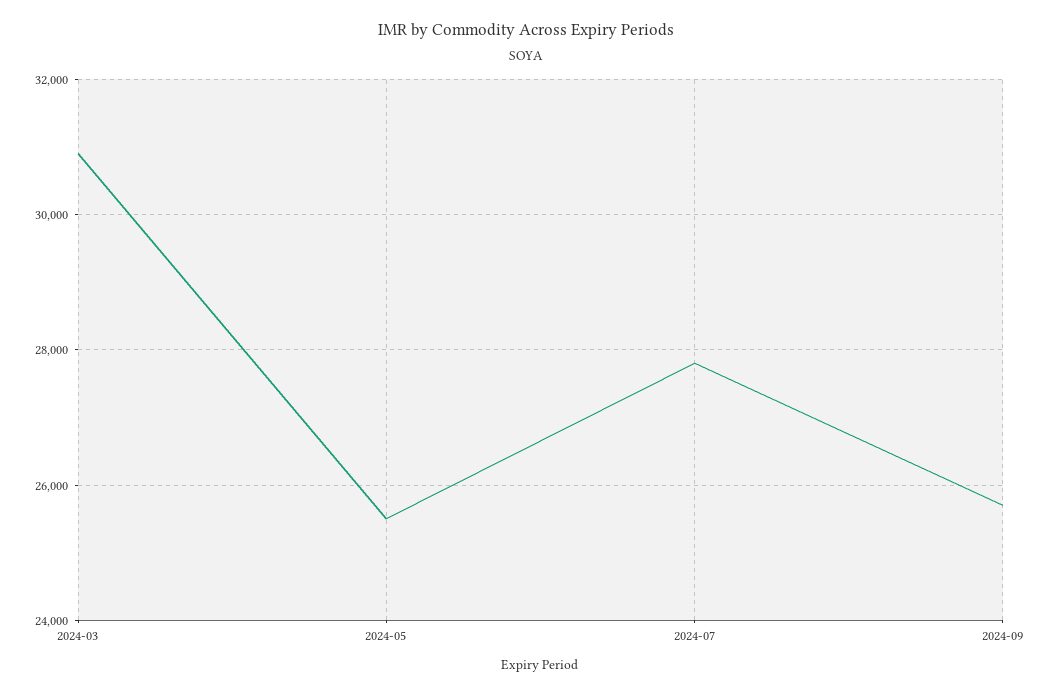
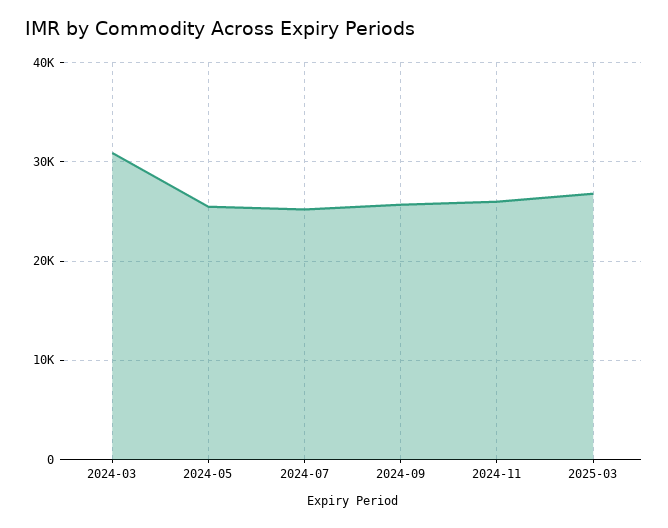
2024-07: 27800 -> 25000
2024-11: none -> 26000
2025-03: none -> 27000

